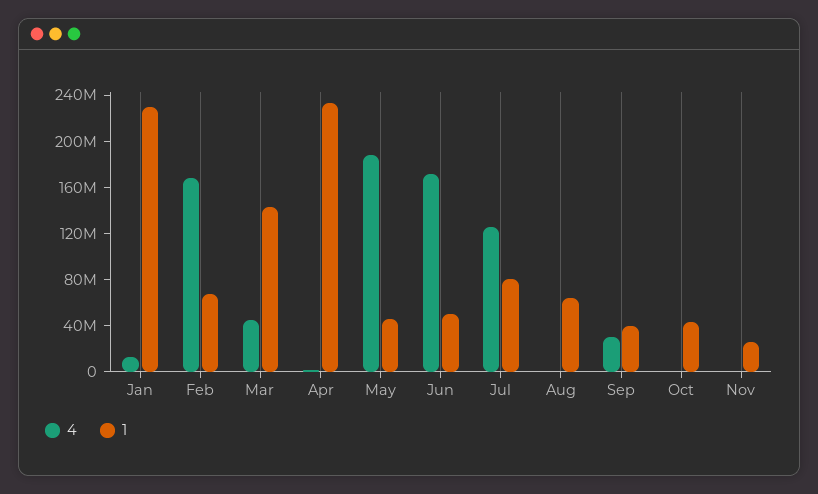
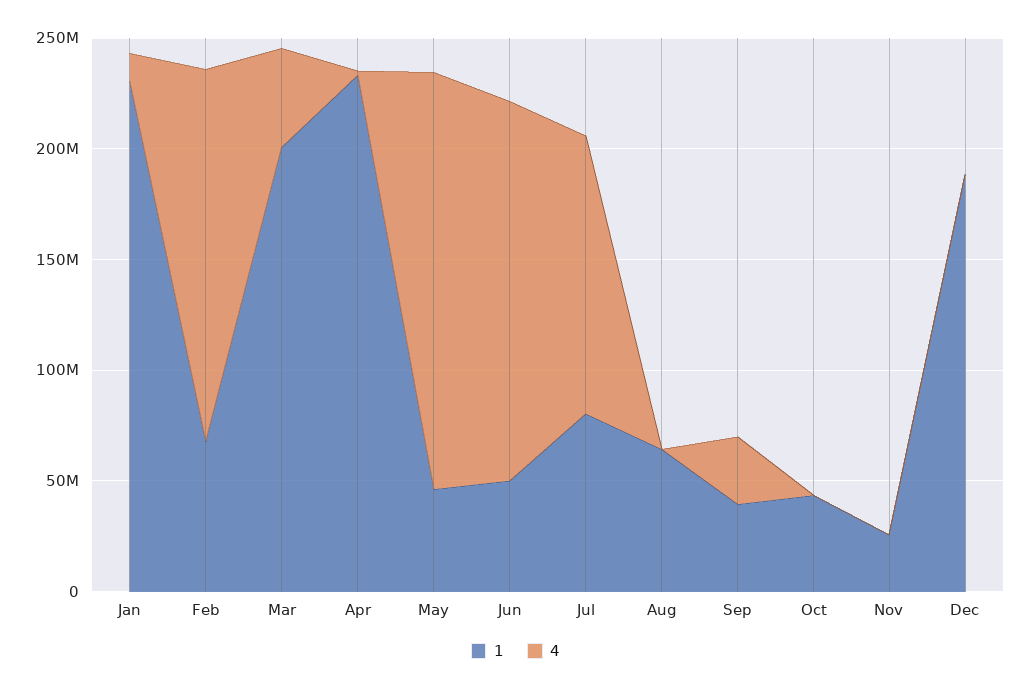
1, Mar: 140000000 -> 200000000
1, Dec: none -> 190000000
4, Dec: none -> 0

